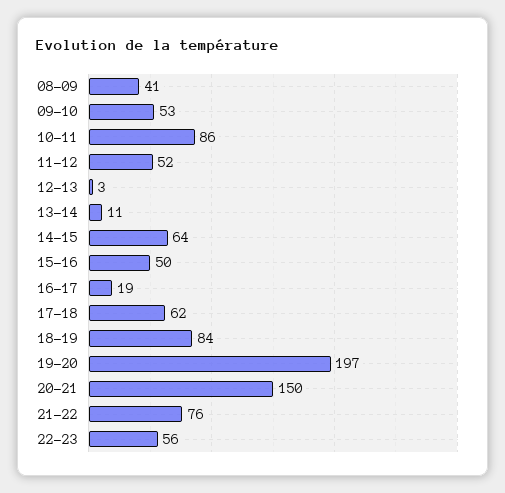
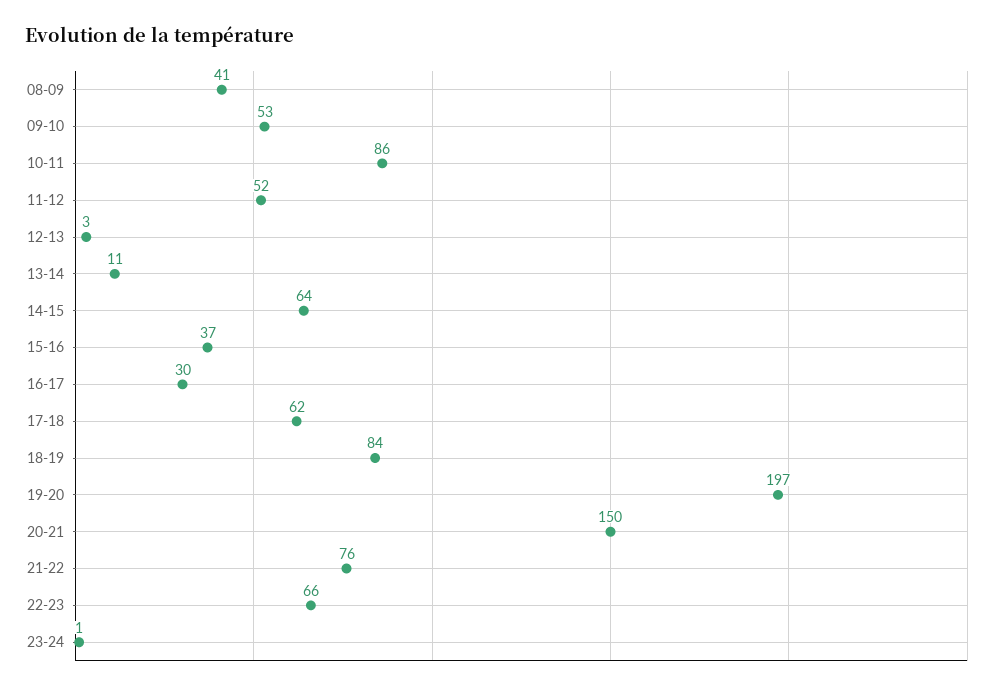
15-16: 50 -> 37
16-17: 19 -> 30
22-23: 56 -> 66
23-24: none -> 1

